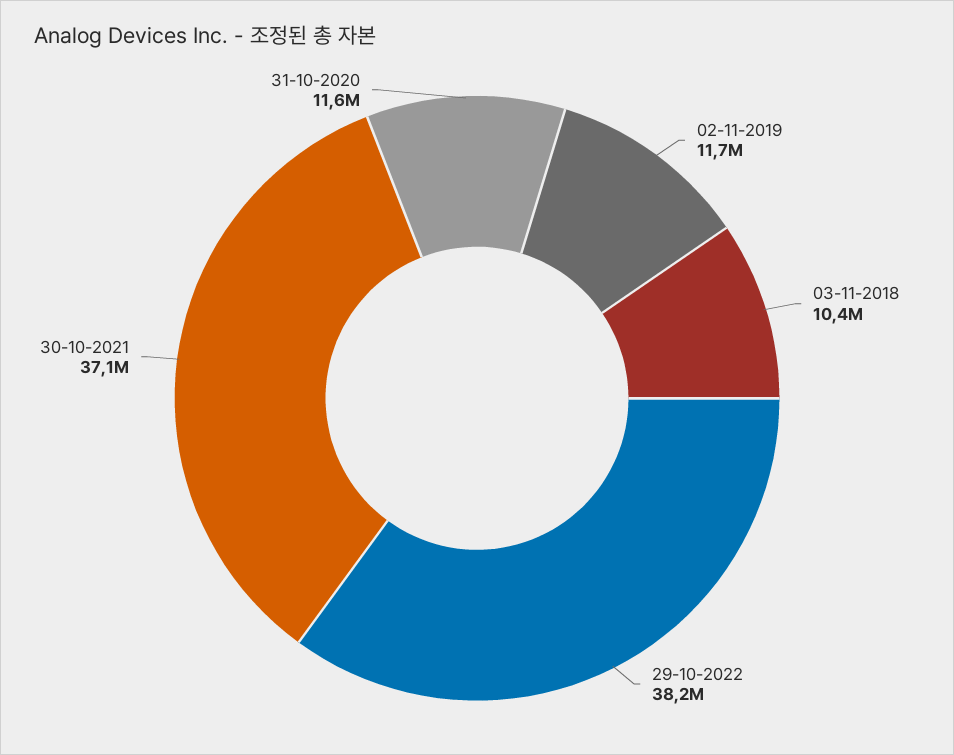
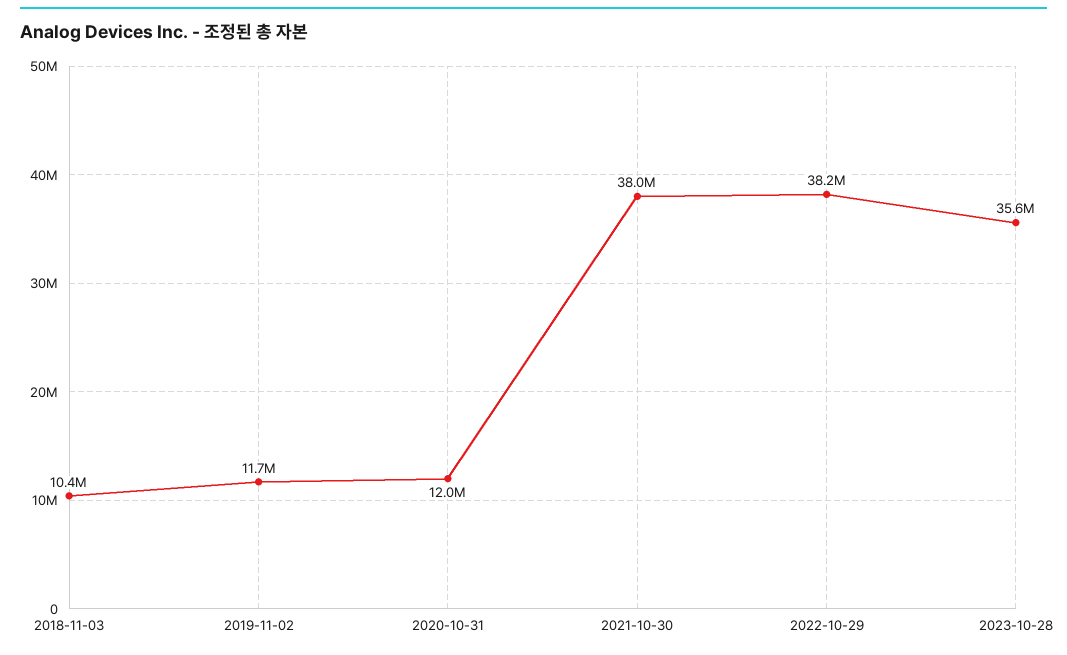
30-10-2021: 37100000 -> 38000000
31-10-2020: 11600000 -> 12000000
2023-10-28: none -> 35600000

